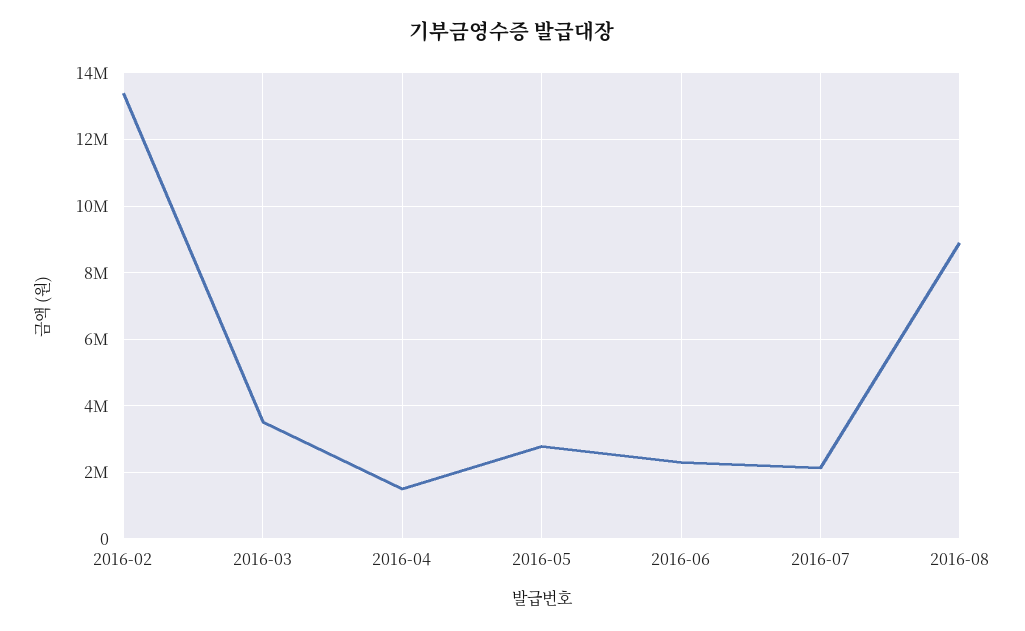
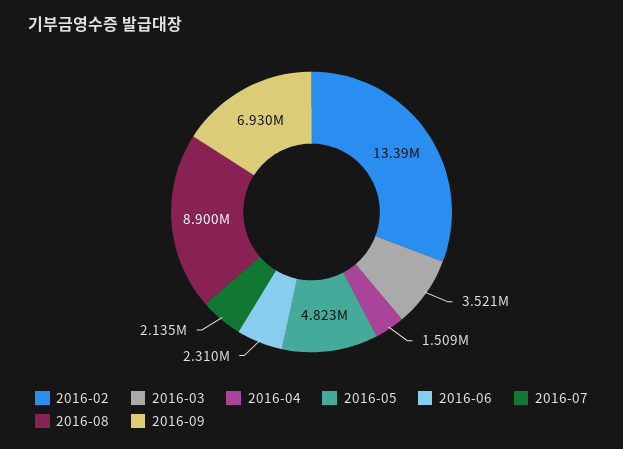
2016-05: 2800000 -> 4823000
2016-09: none -> 6930000

